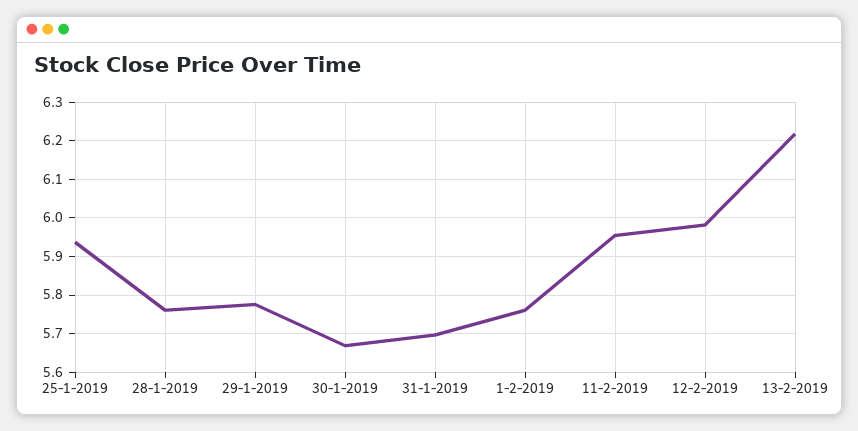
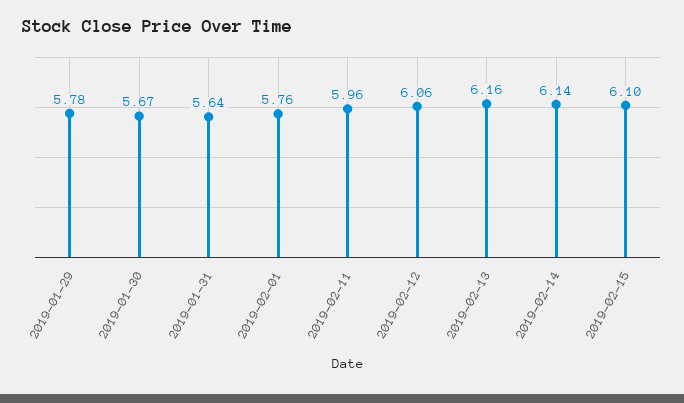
25-1-2019: 5.94 -> none
28-1-2019: 5.76 -> none
31-1-2019: 5.7 -> 5.64
12-2-2019: 5.98 -> 6.06
13-2-2019: 6.22 -> 6.16
2019-02-14: none -> 6.14
2019-02-15: none -> 6.1

